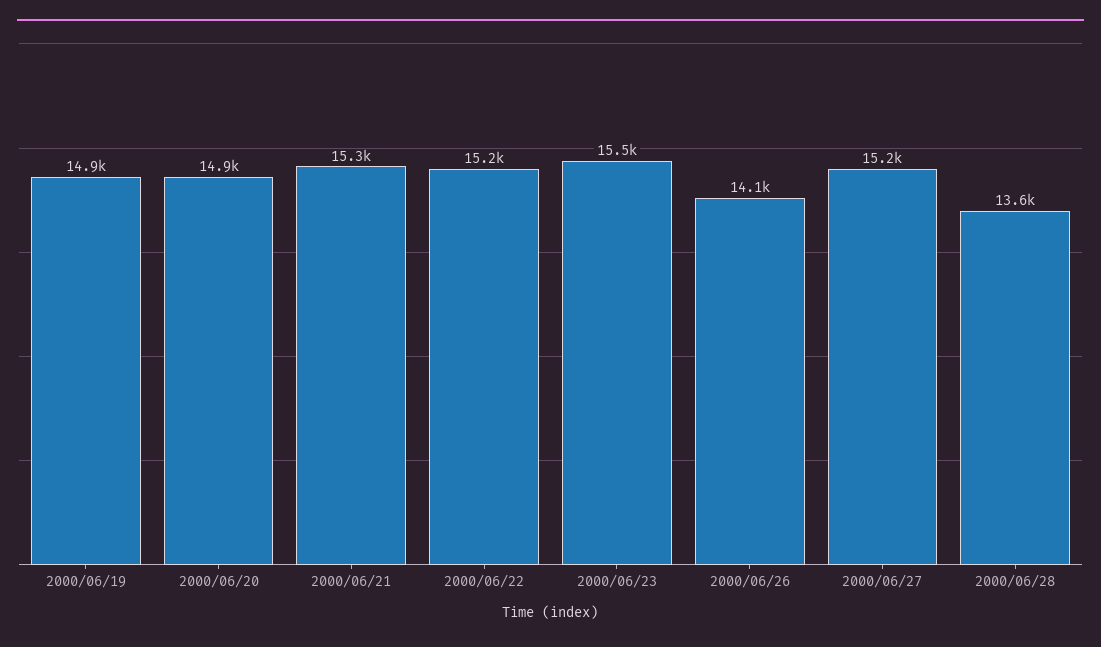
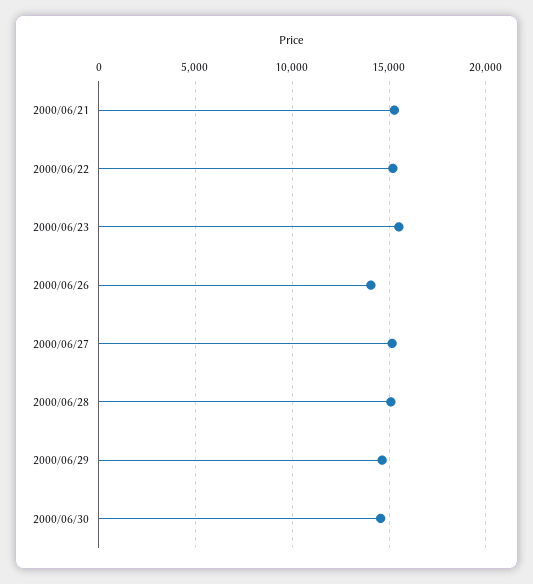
2000/06/19: 14900 -> none
2000/06/20: 14900 -> none
2000/06/28: 13600 -> 15000
2000/06/29: none -> 14500
2000/06/30: none -> 14500

